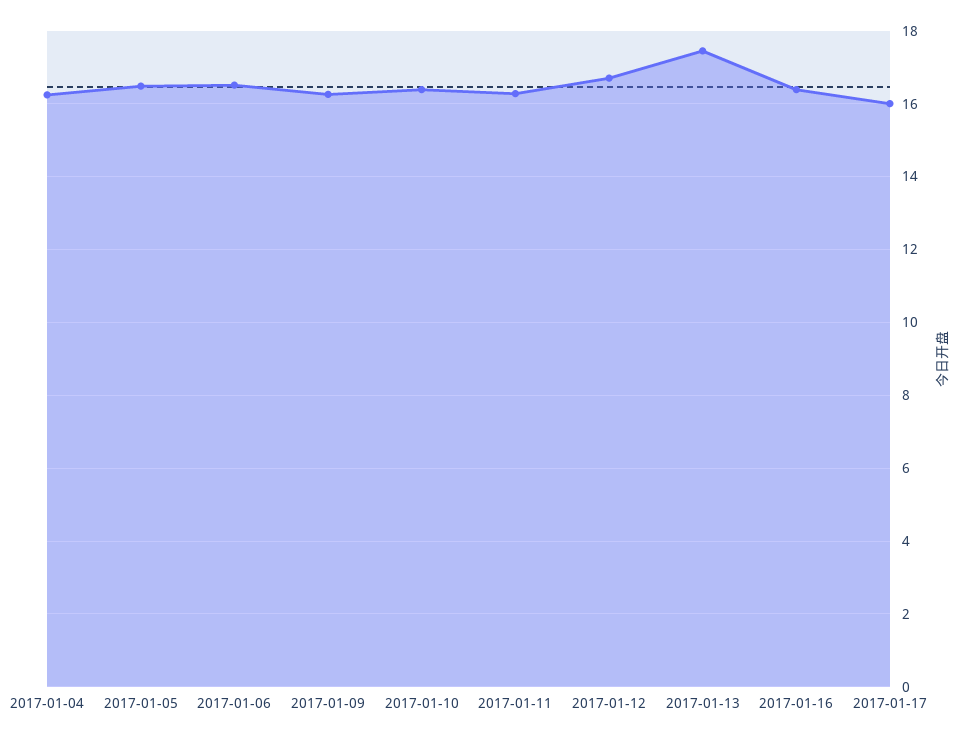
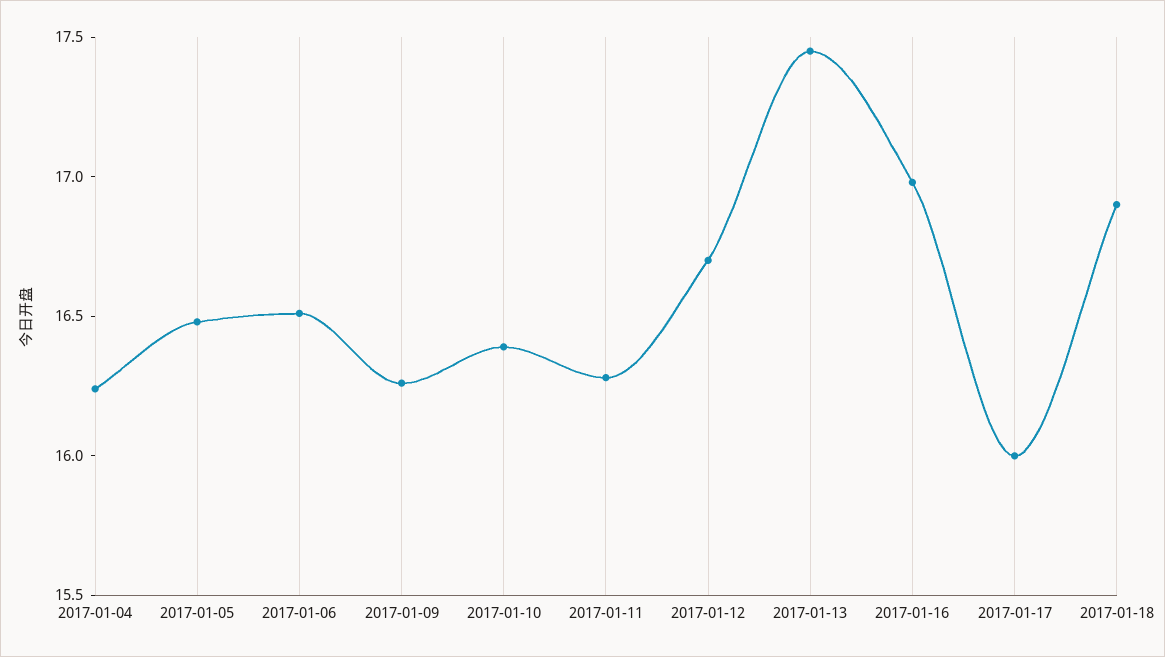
2017-01-16: 16.4 -> 17
2017-01-18: none -> 16.9

